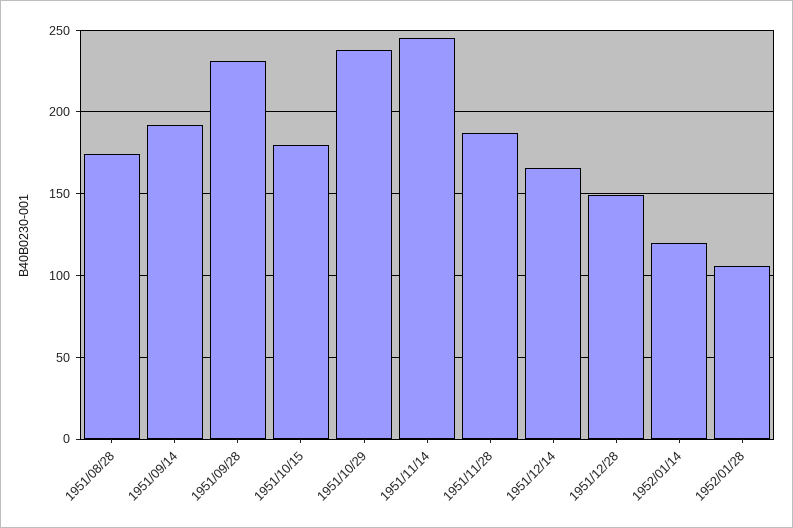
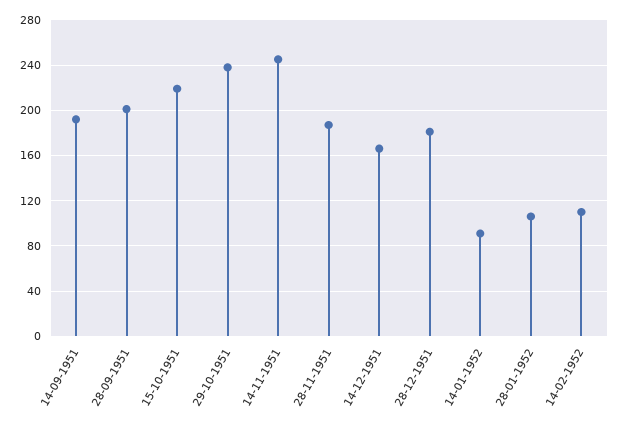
1951/08/28: 175 -> none
1951/09/28: 230 -> 200
1951/10/15: 180 -> 220
1951/12/28: 150 -> 180
1952/01/14: 120 -> 90
14-02-1952: none -> 110

